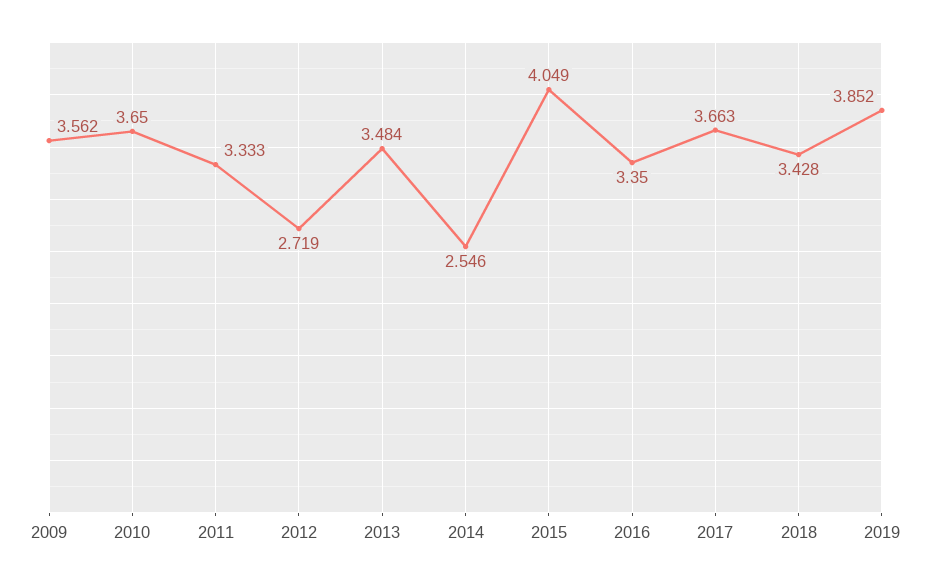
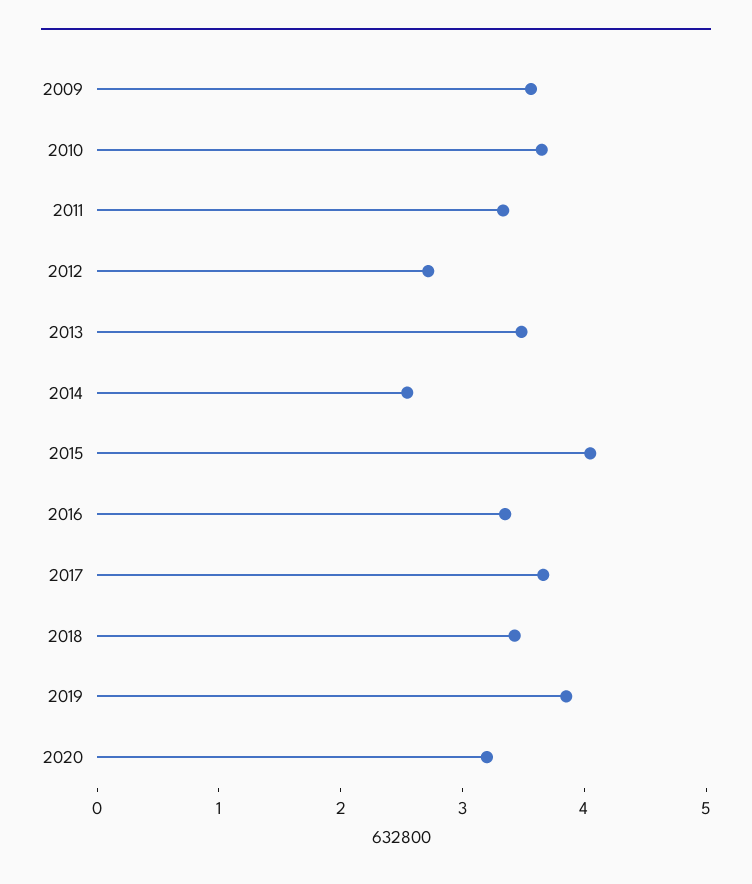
2020: none -> 3.2

